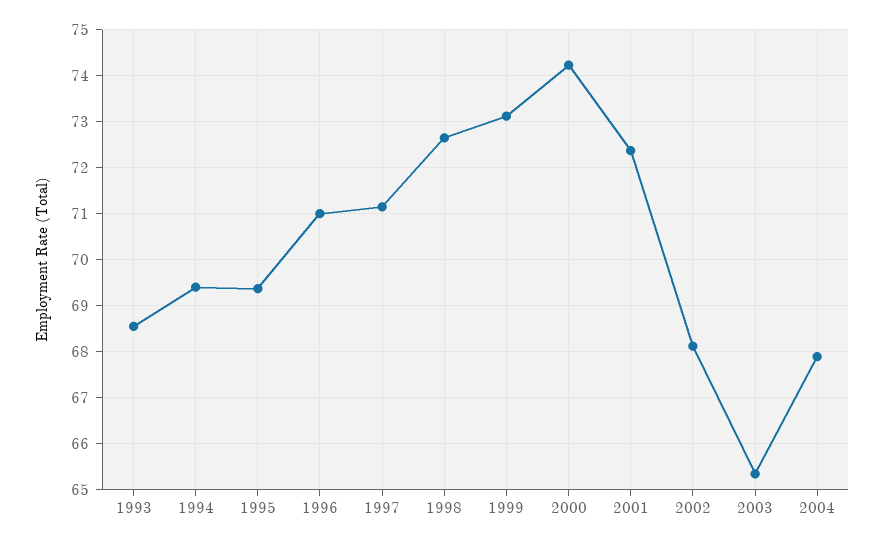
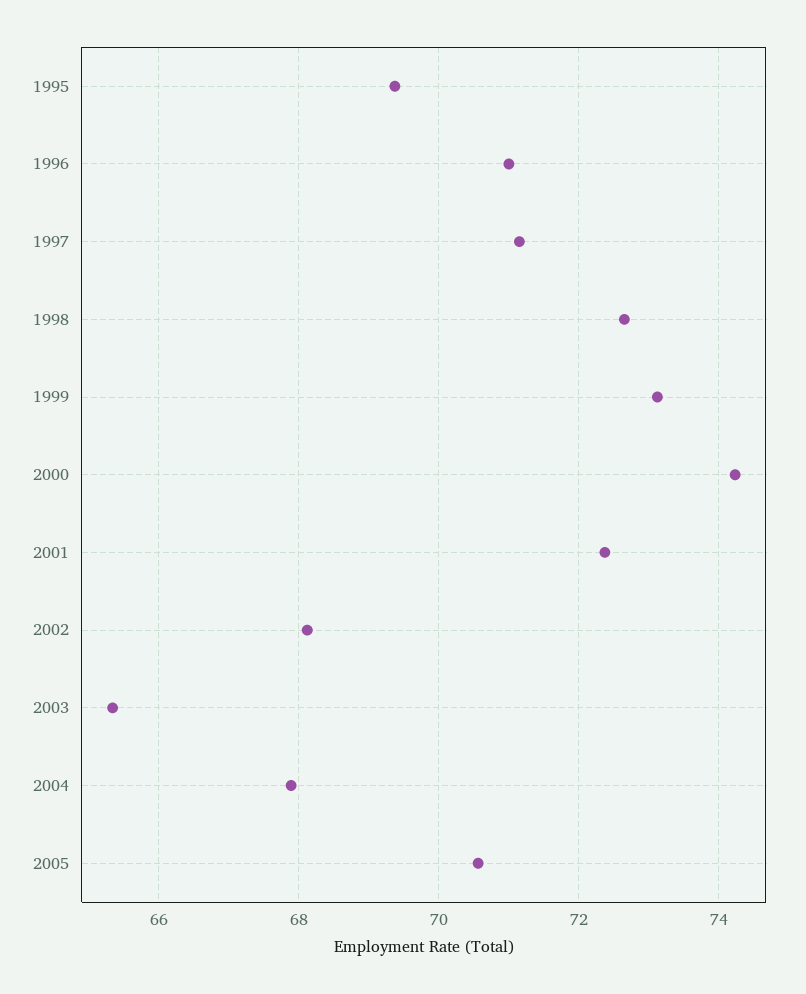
1993: 68.6 -> none
1994: 69.4 -> none
2005: none -> 70.6

